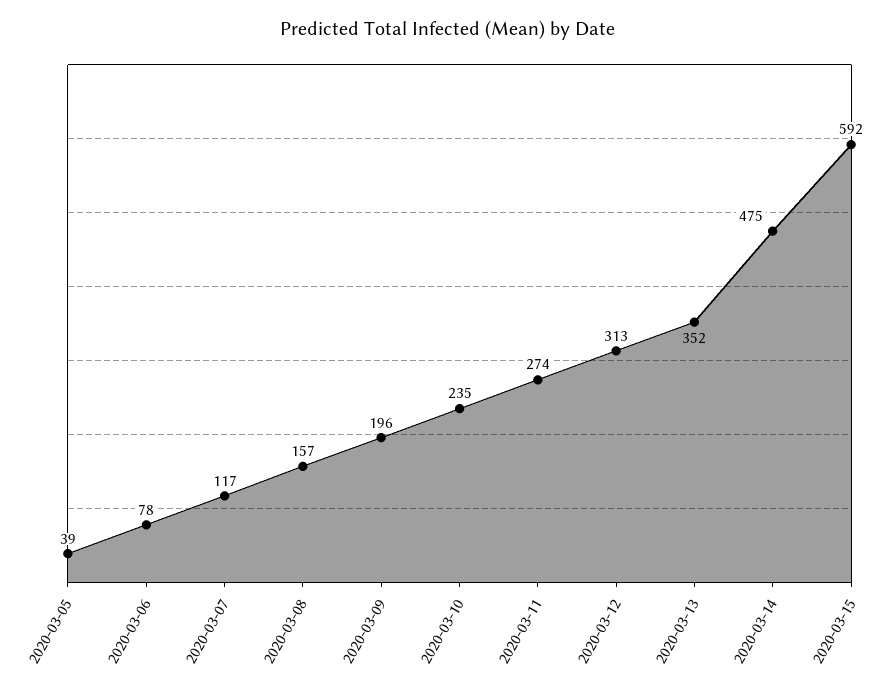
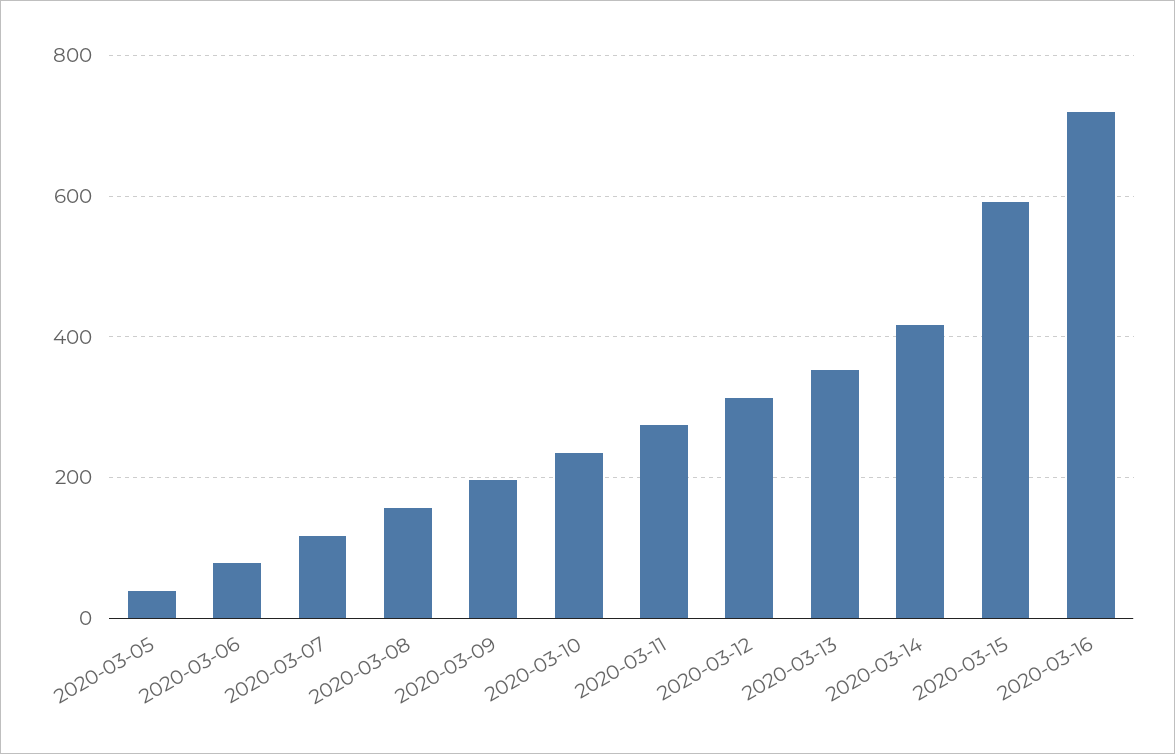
2020-03-14: 475 -> 420
2020-03-16: none -> 720

